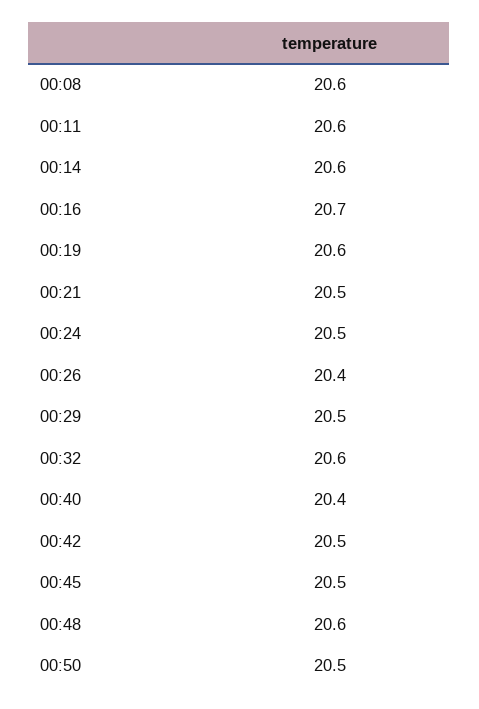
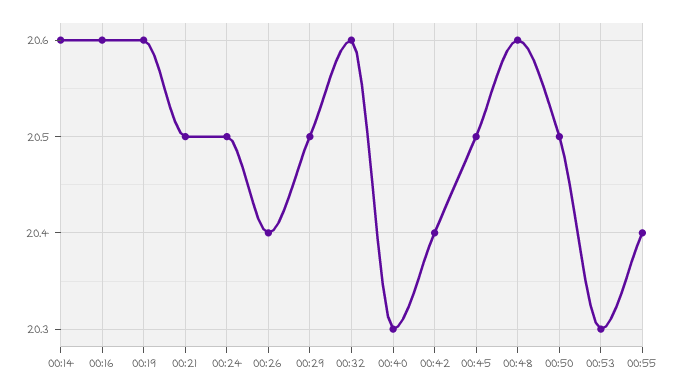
00:08: 20.6 -> none
00:11: 20.6 -> none
00:16: 20.7 -> 20.6
00:40: 20.4 -> 20.3
00:42: 20.5 -> 20.4
00:53: none -> 20.3
00:55: none -> 20.4

